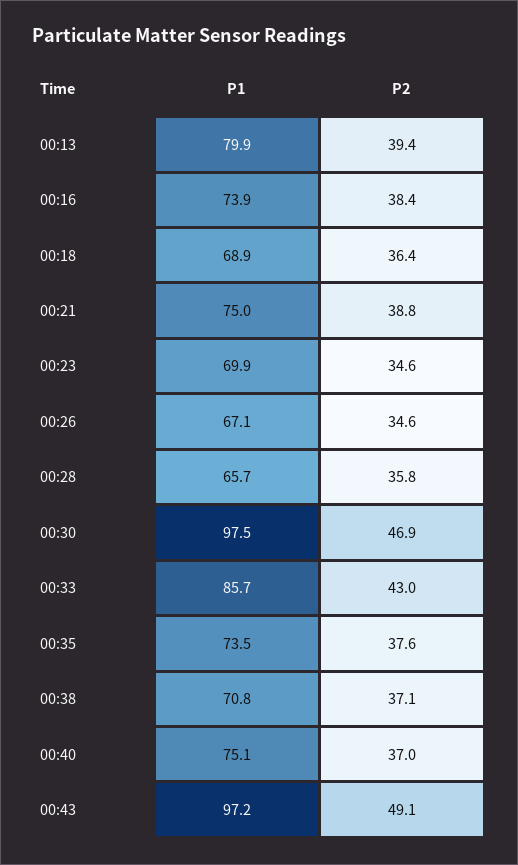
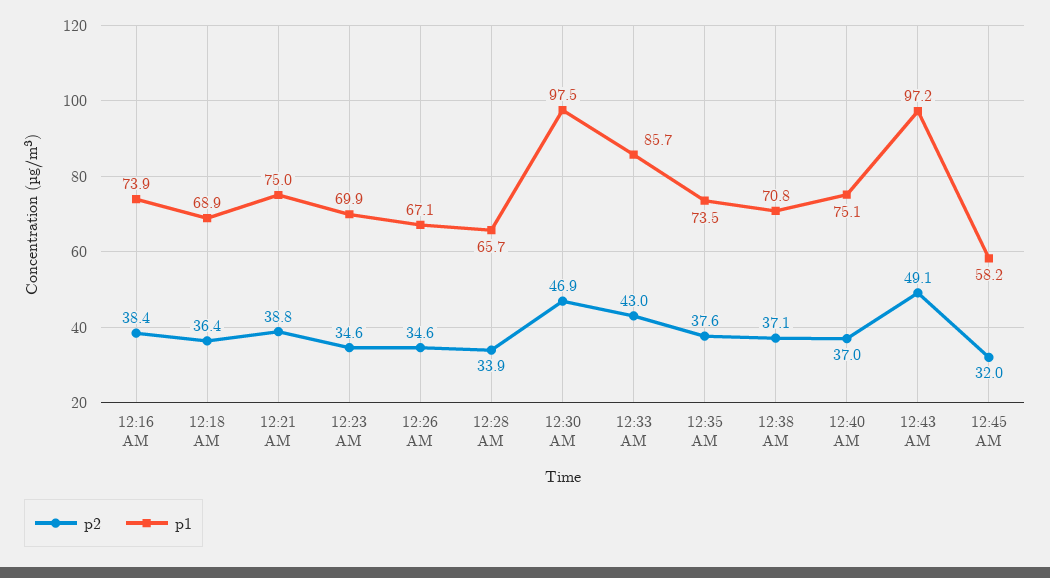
P1, 00:13: 79.9 -> none
P2, 00:13: 39.4 -> none
P2, 00:28: 35.8 -> 33.9
P2, 12:45 AM: none -> 32
P1, 12:45 AM: none -> 58.2

